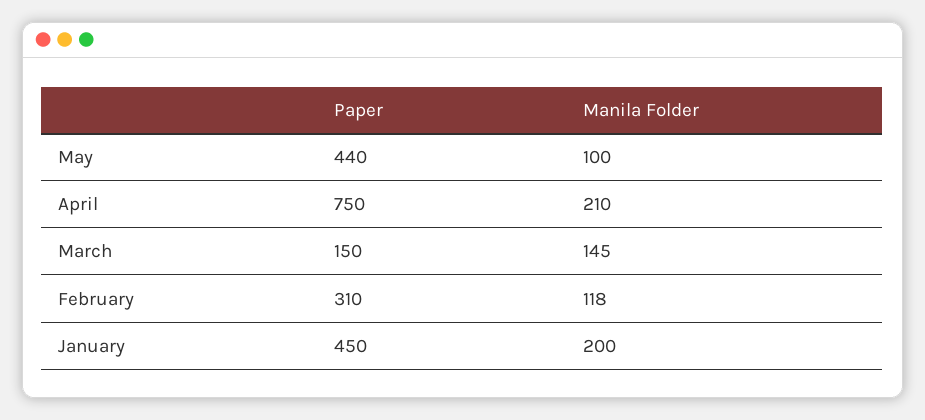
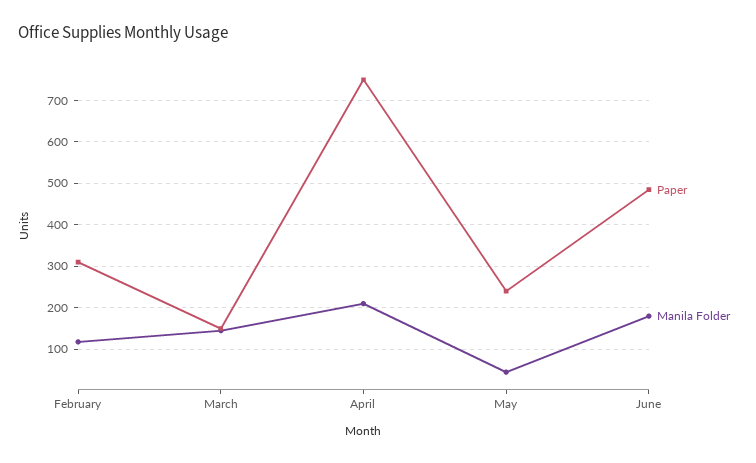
Paper, May: 440 -> 240
Manila Folder, May: 100 -> 40
Paper, January: 450 -> none
Manila Folder, January: 200 -> none
Paper, June: none -> 480
Manila Folder, June: none -> 180

